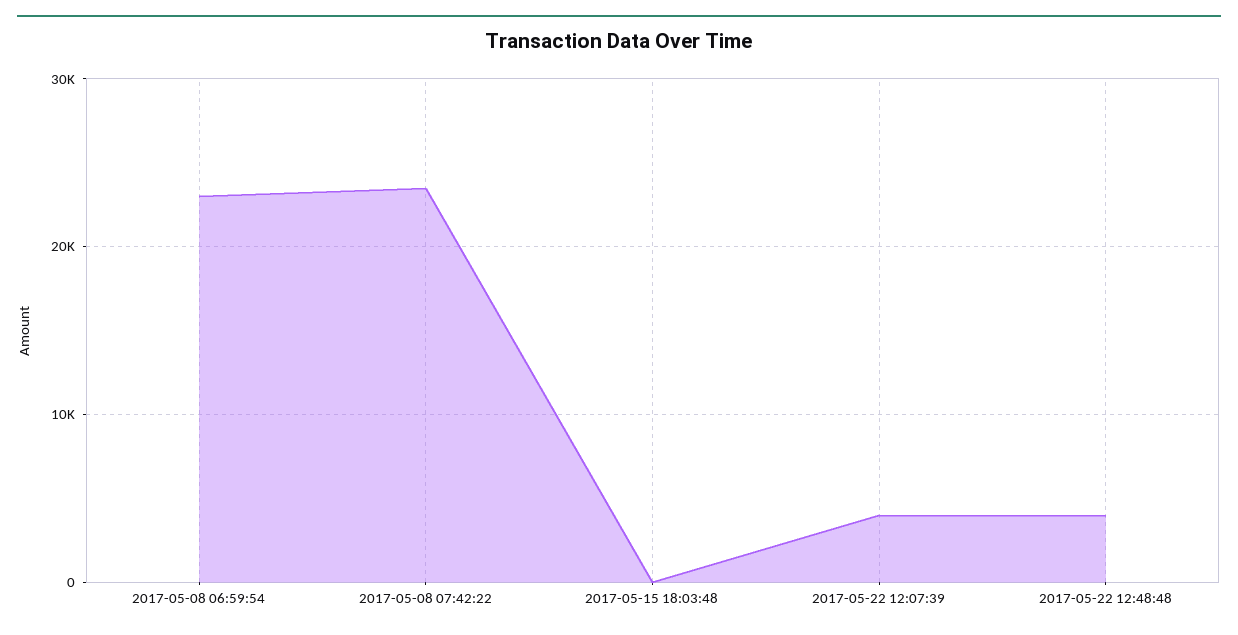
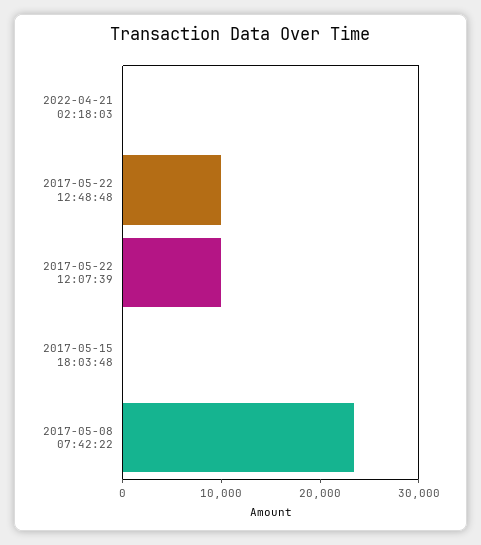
2017-05-08 06:59:54: 23000 -> none
2017-05-22 12:07:39: 4000 -> 10000
2017-05-22 12:48:48: 4000 -> 10000
2022-04-21 02:18:03: none -> 0

